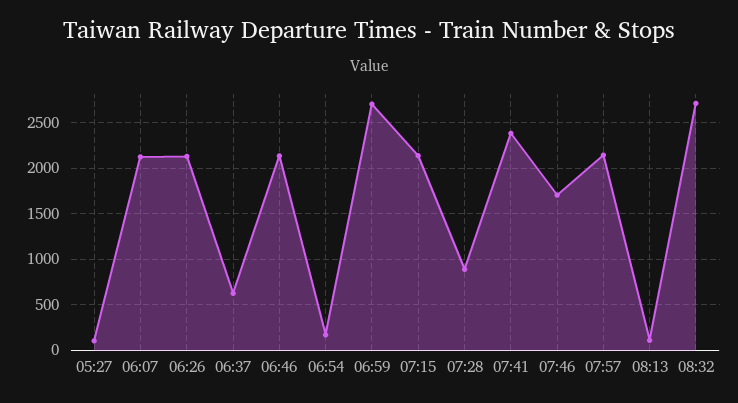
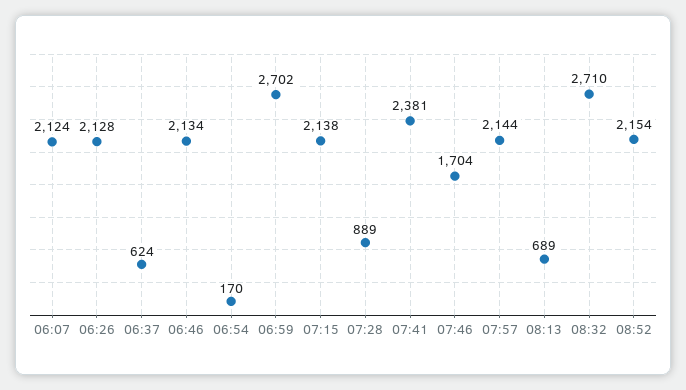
05:27: 100 -> none
08:13: 100 -> 689
08:52: none -> 2154

